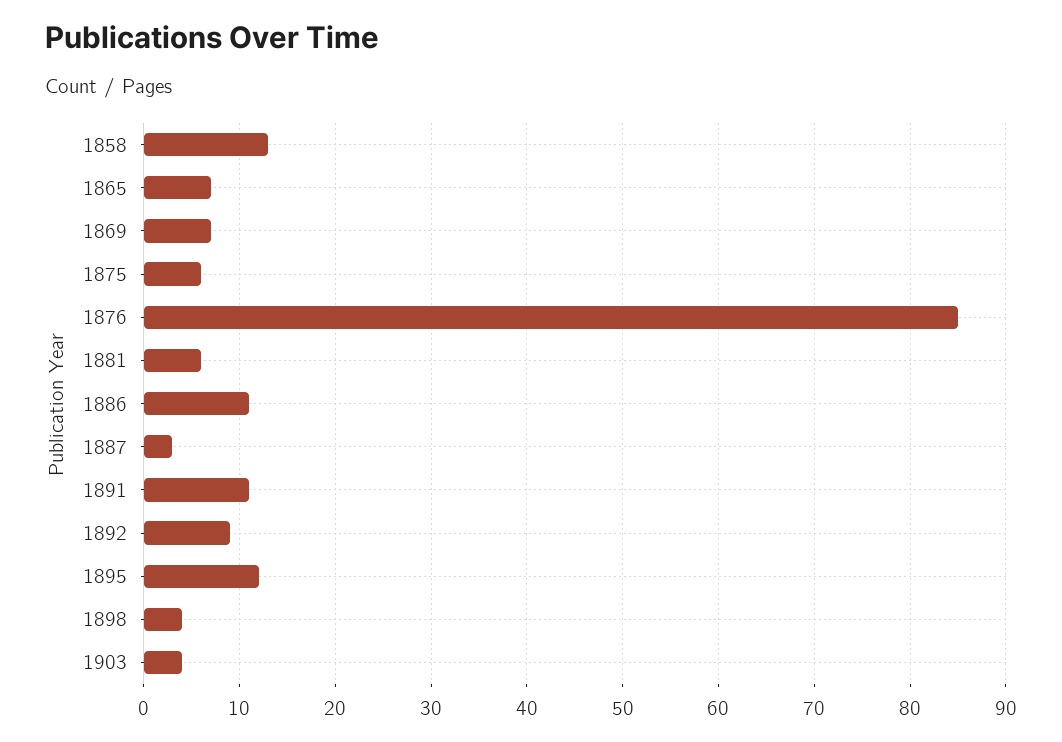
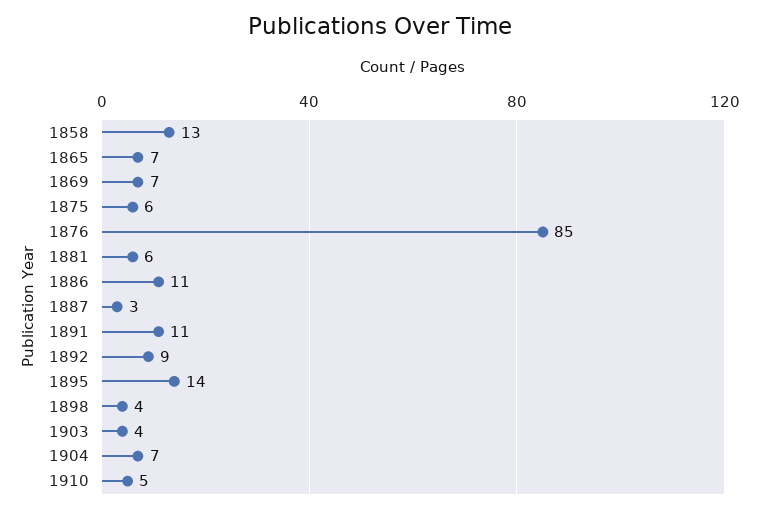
1895: 12 -> 14
1904: none -> 7
1910: none -> 5

